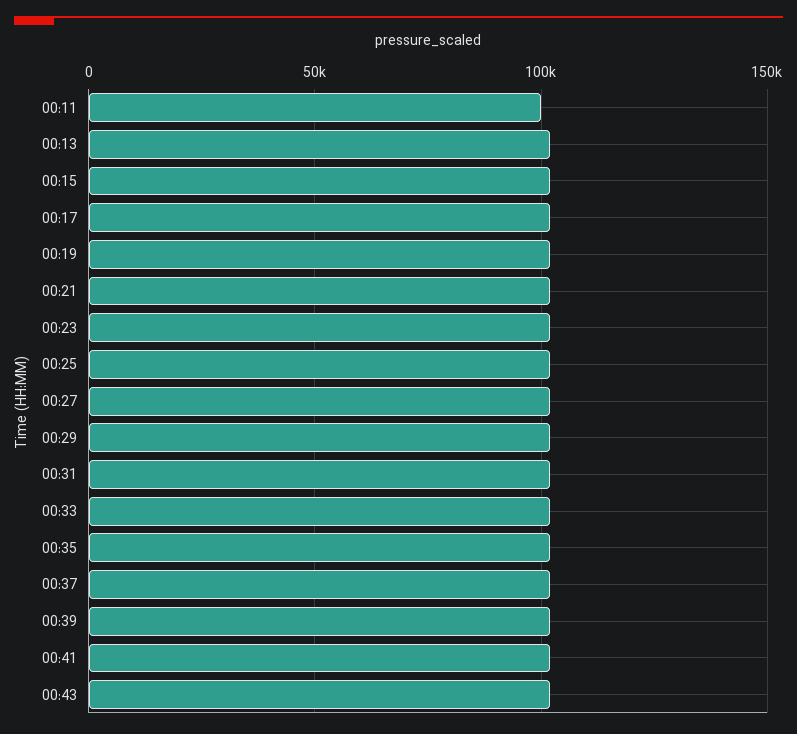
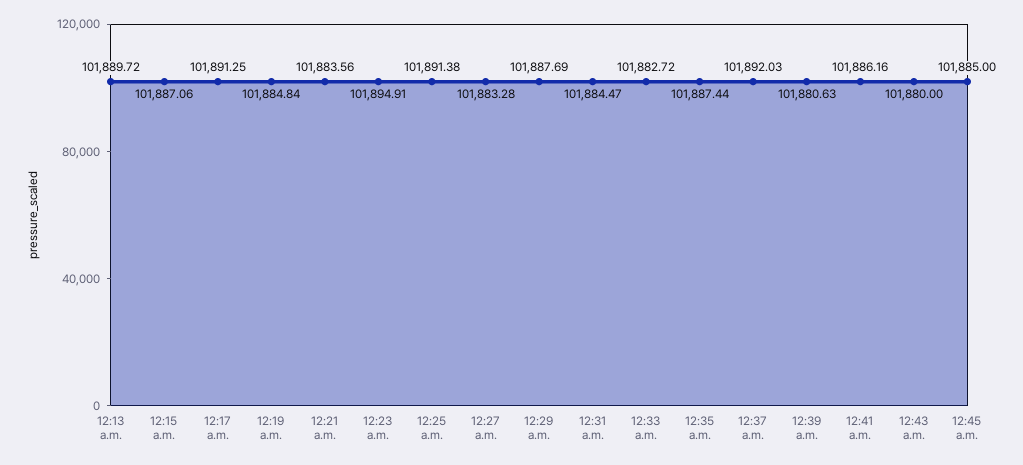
00:11: 100000 -> none
12:45 a.m.: none -> 101885

